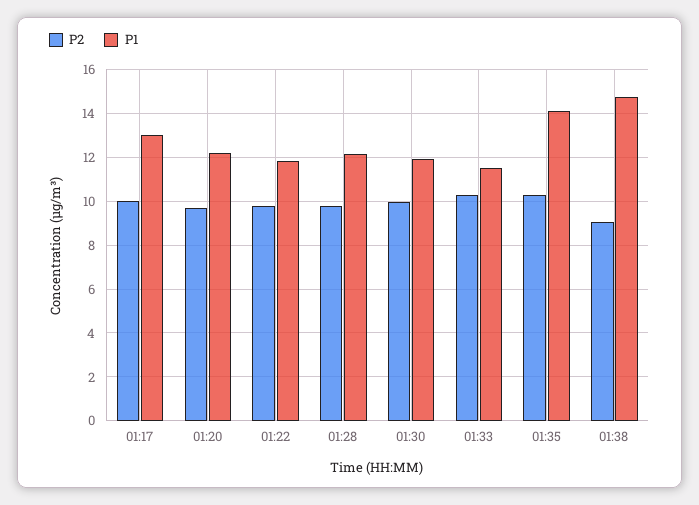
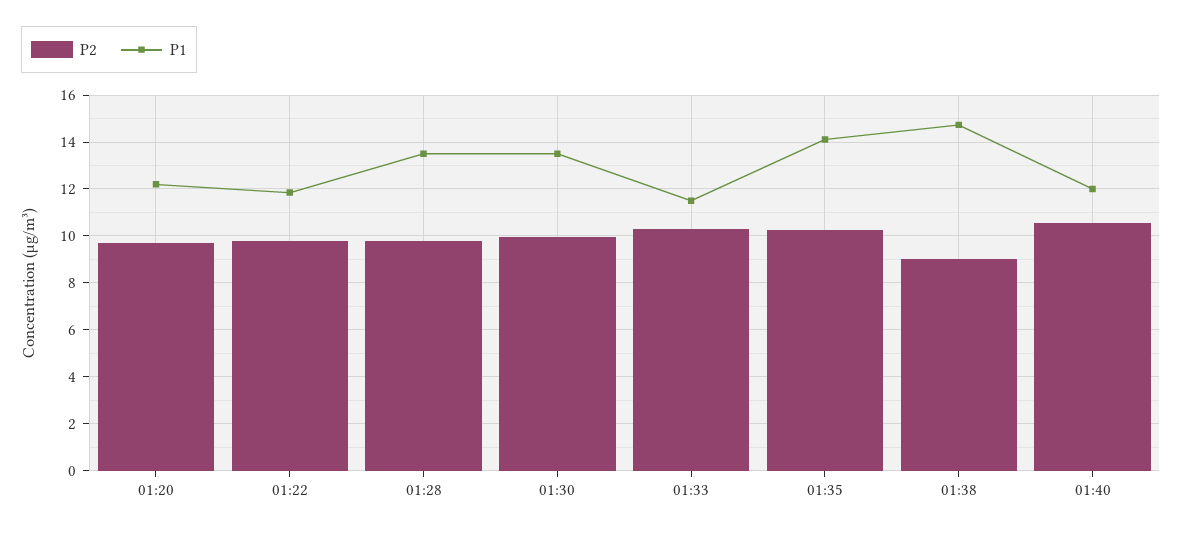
P2, 01:17: 10 -> none
P1, 01:17: 13 -> none
P1, 01:28: 12 -> 13.5
P1, 01:30: 12 -> 13.5
P2, 01:40: none -> 10.5
P1, 01:40: none -> 12

